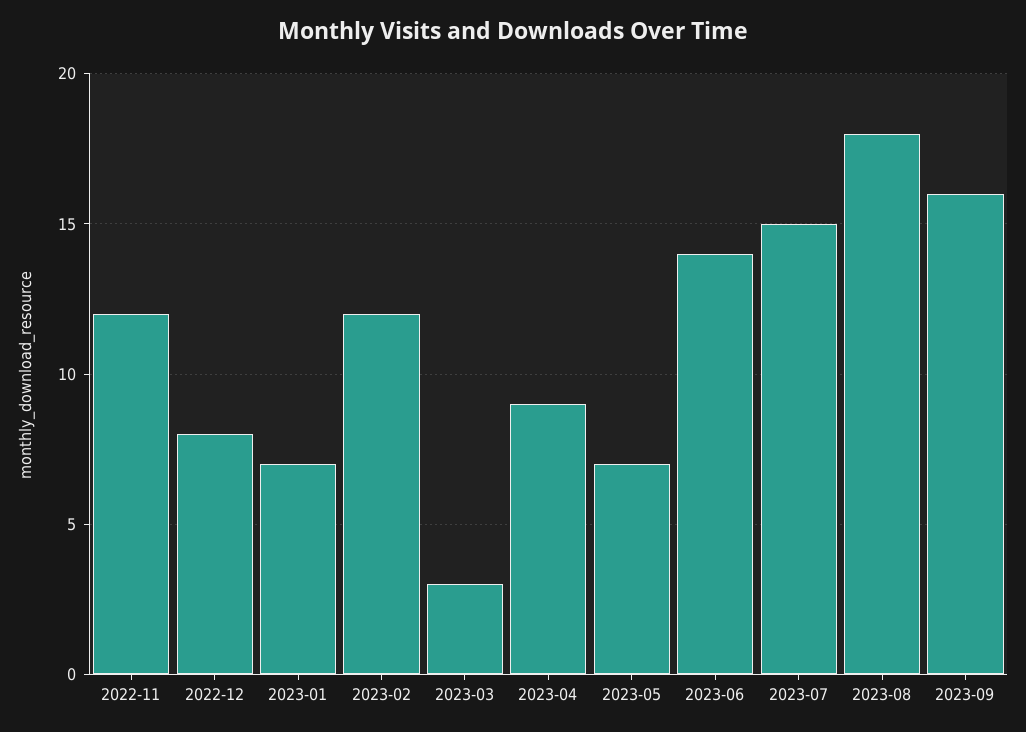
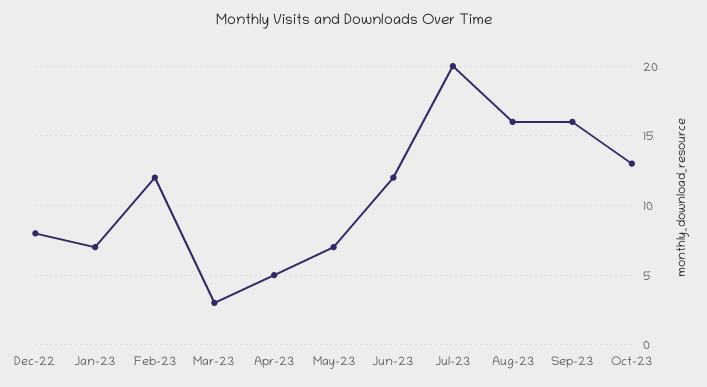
2022-11: 12 -> none
2023-04: 9 -> 5
2023-06: 14 -> 12
2023-07: 15 -> 20
2023-08: 18 -> 16
Oct-23: none -> 13

